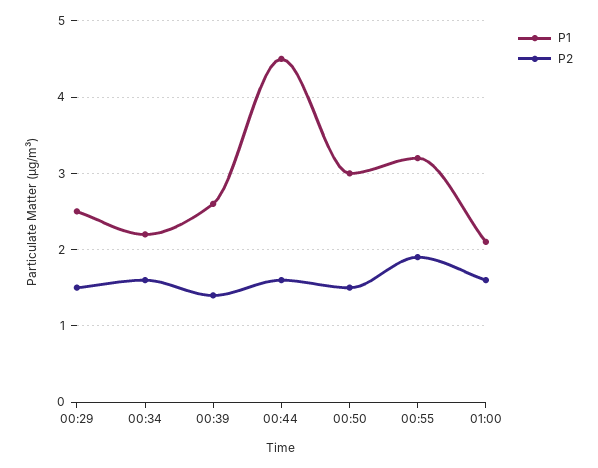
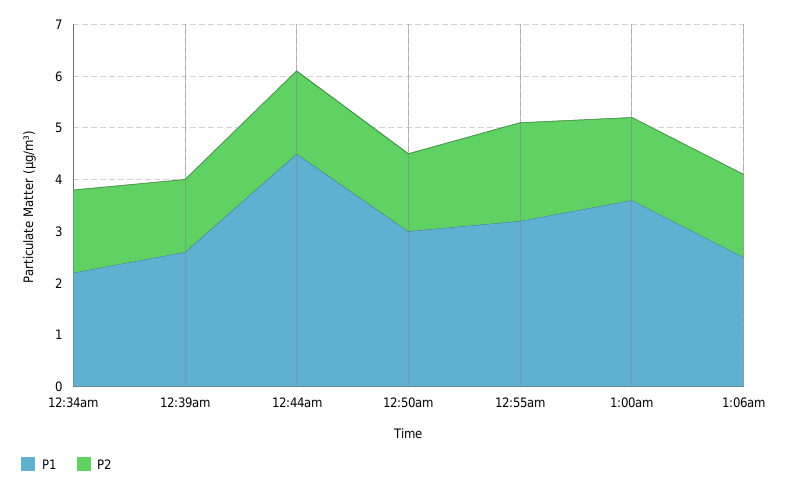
P1, 00:29: 2.5 -> none
P2, 00:29: 1.5 -> none
P1, 01:00: 2.1 -> 3.5
P1, 1:06am: none -> 2.5
P2, 1:06am: none -> 1.5

